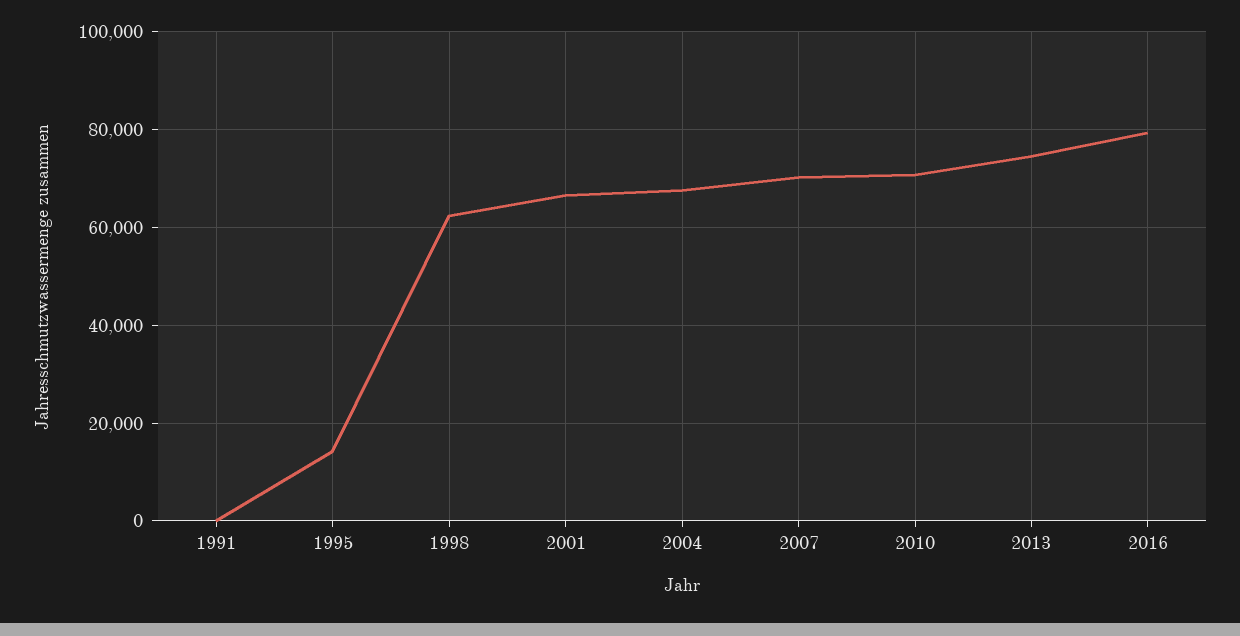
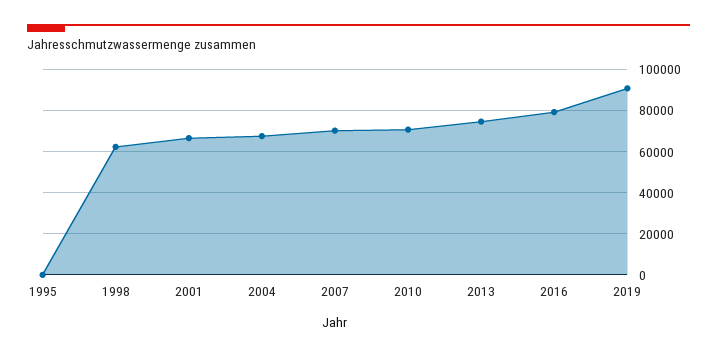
1991: 0 -> none
1995: 14000 -> 0
2019: none -> 90000

